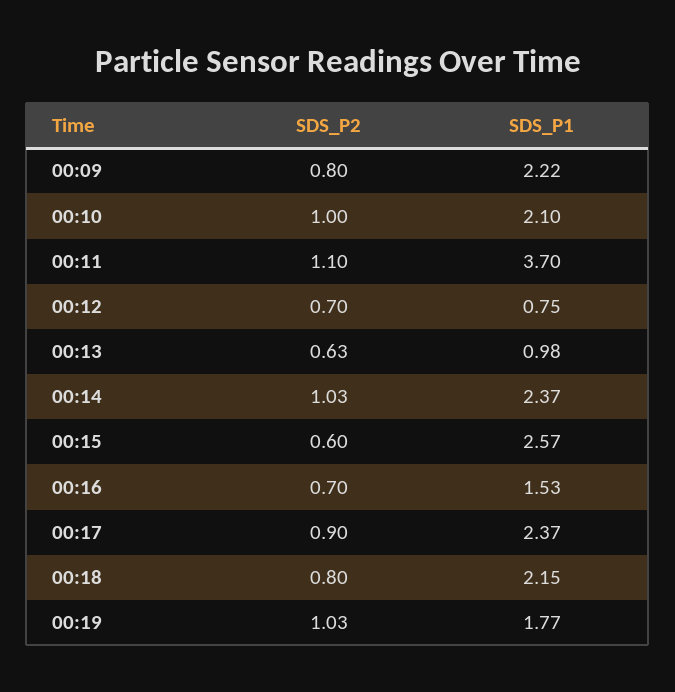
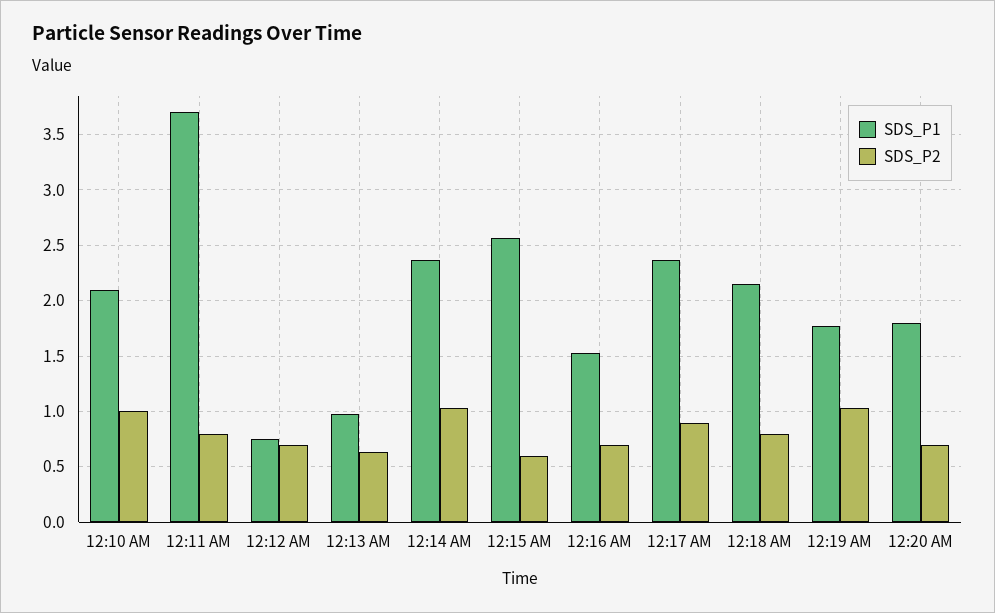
SDS_P2, 00:09: 0.8 -> none
SDS_P1, 00:09: 2.22 -> none
SDS_P2, 00:11: 1.1 -> 0.8
SDS_P1, 12:20 AM: none -> 1.8
SDS_P2, 12:20 AM: none -> 0.7

